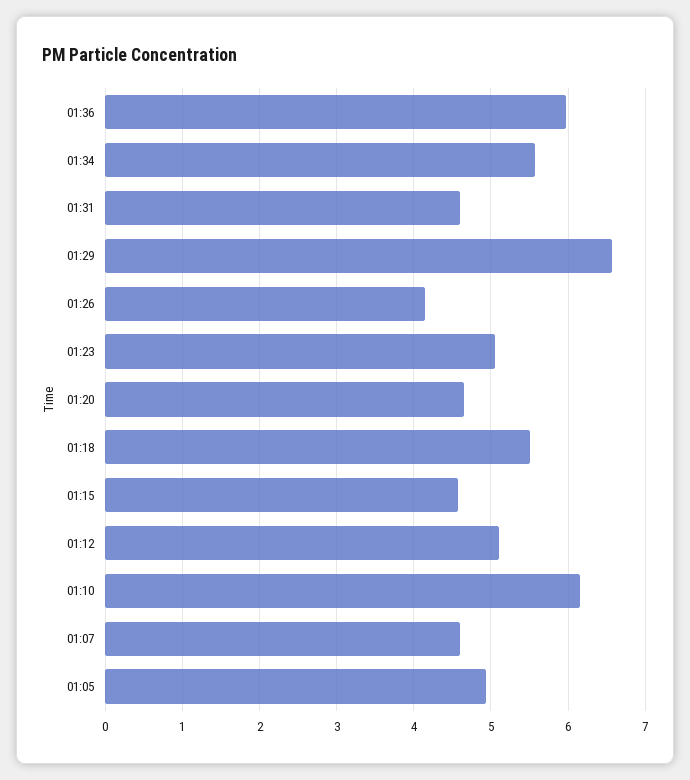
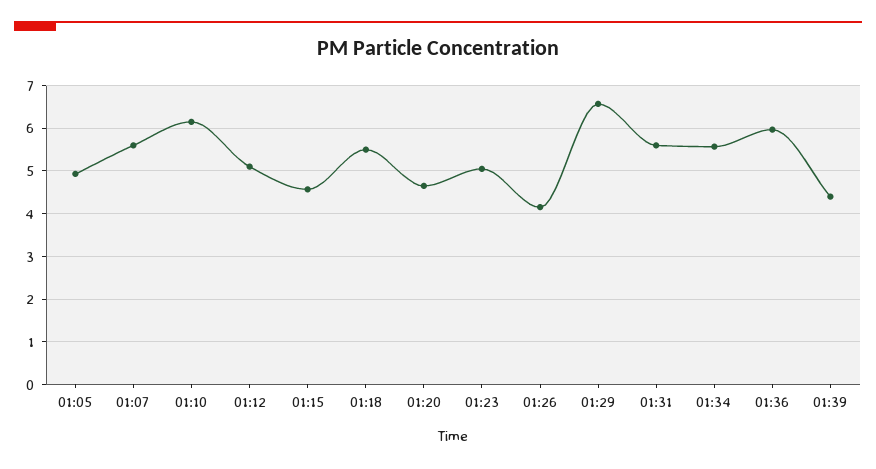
01:31: 4.6 -> 5.6
01:07: 4.6 -> 5.6
01:39: none -> 4.4

